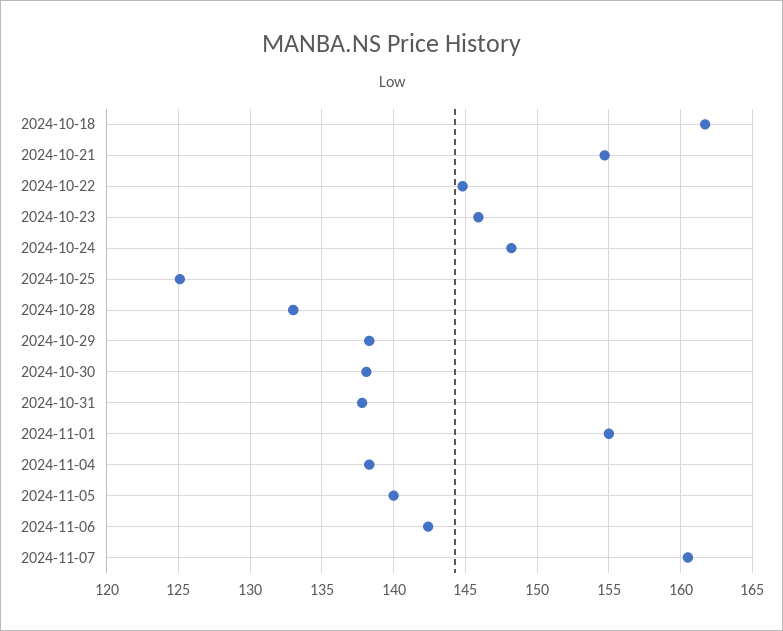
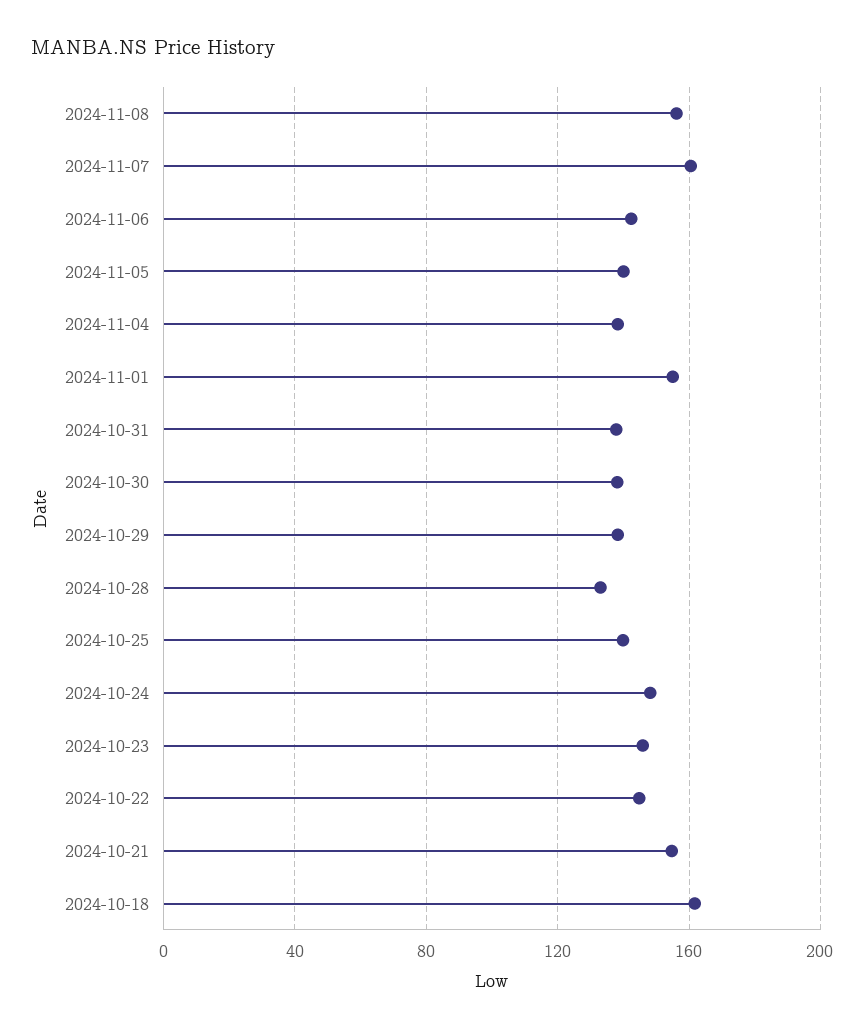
2024-10-25: 125 -> 140
2024-11-08: none -> 155

